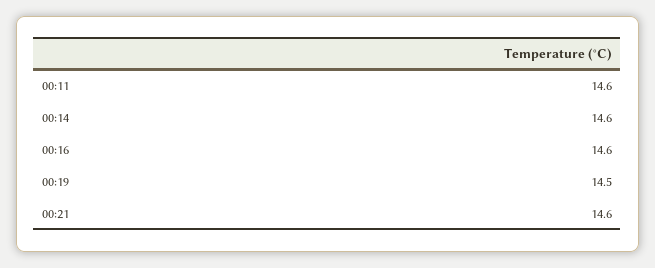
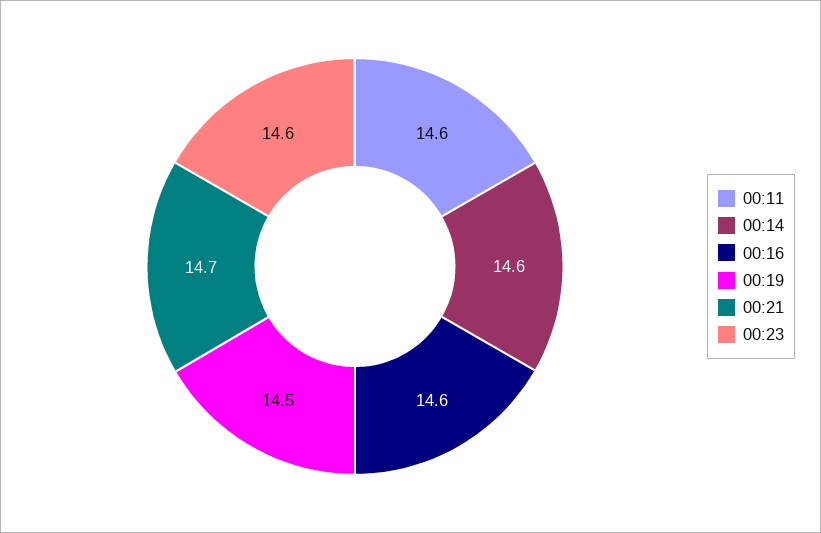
00:21: 14.6 -> 14.7
00:23: none -> 14.6

